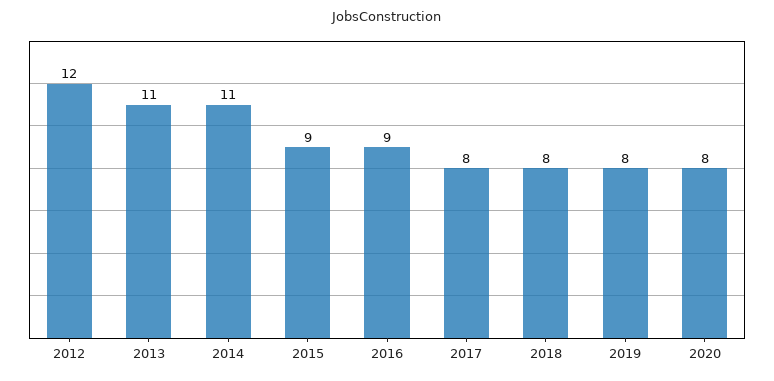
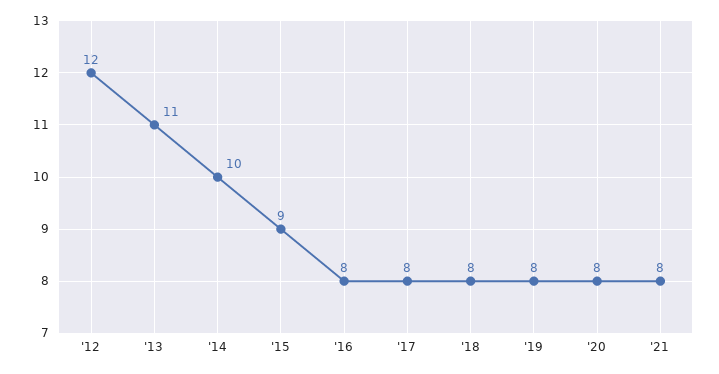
2014: 11 -> 10
2016: 9 -> 8
'21: none -> 8

